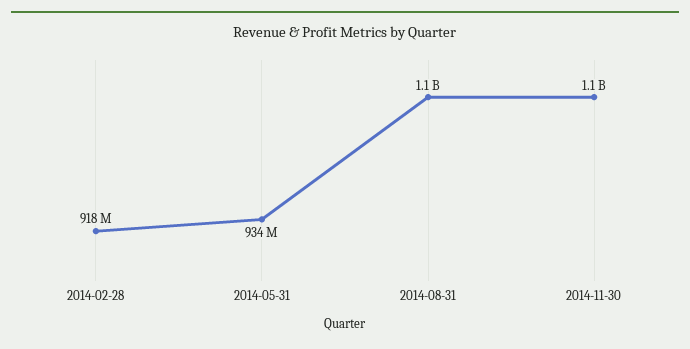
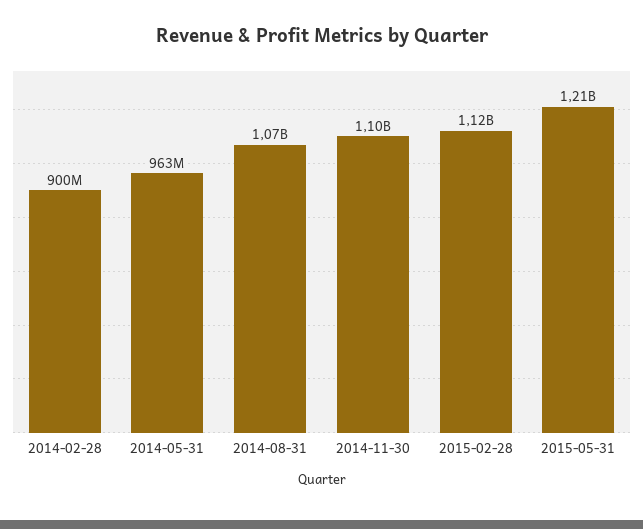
2014-02-28: 918000000 -> 900000000
2014-05-31: 934000000 -> 963000000
2015-02-28: none -> 1120000000
2015-05-31: none -> 1210000000

